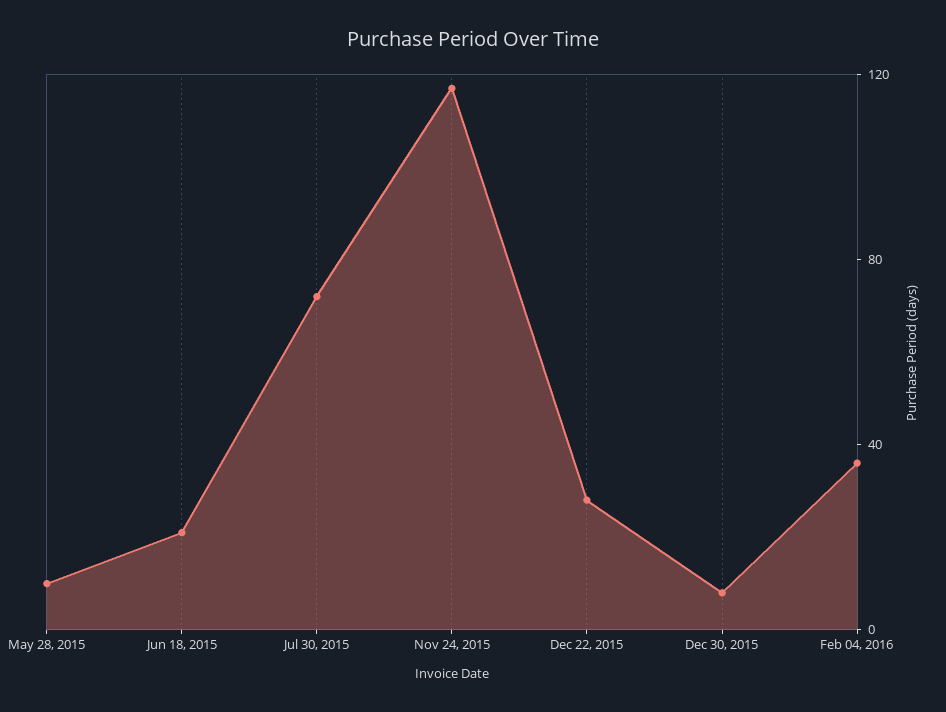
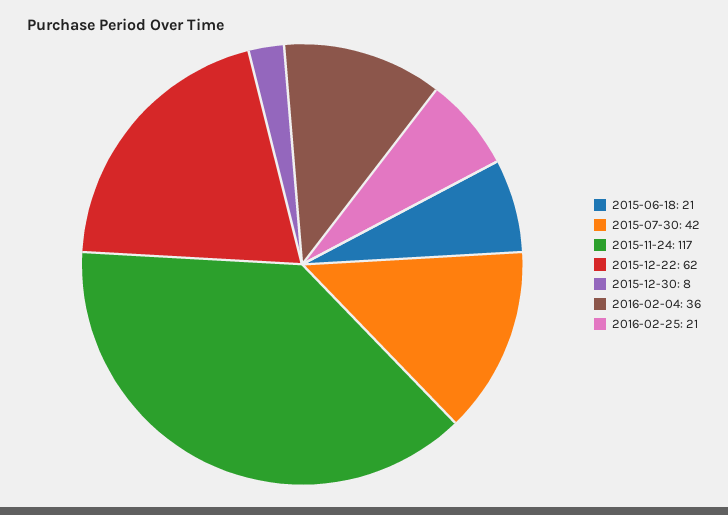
May 28, 2015: 10 -> none
Jul 30, 2015: 70 -> 42
Dec 22, 2015: 30 -> 62
2016-02-25: none -> 21

